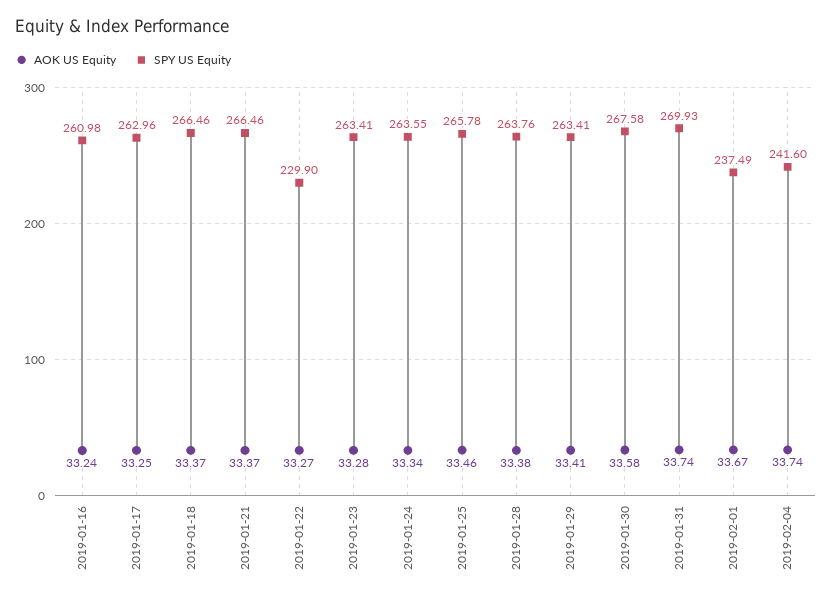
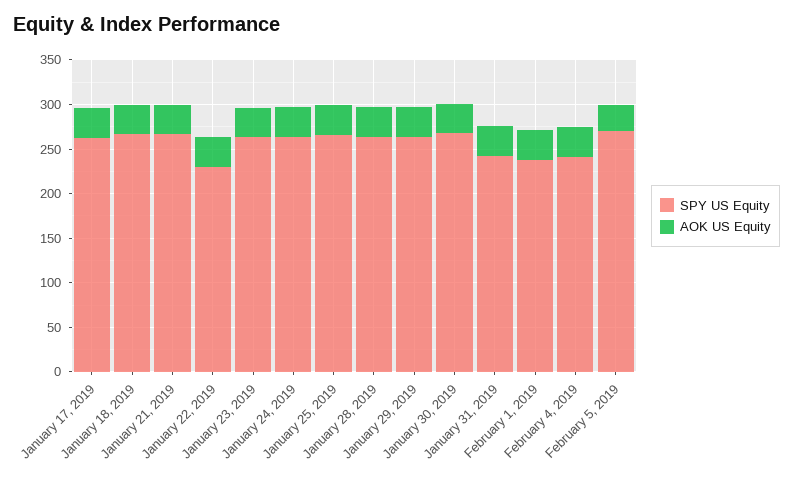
AOK US Equity, 2019-01-16: 33.24 -> none
SPY US Equity, 2019-01-16: 260.98 -> none
SPY US Equity, 2019-01-31: 269.93 -> 240
SPY US Equity, February 5, 2019: none -> 270
AOK US Equity, February 5, 2019: none -> 30

